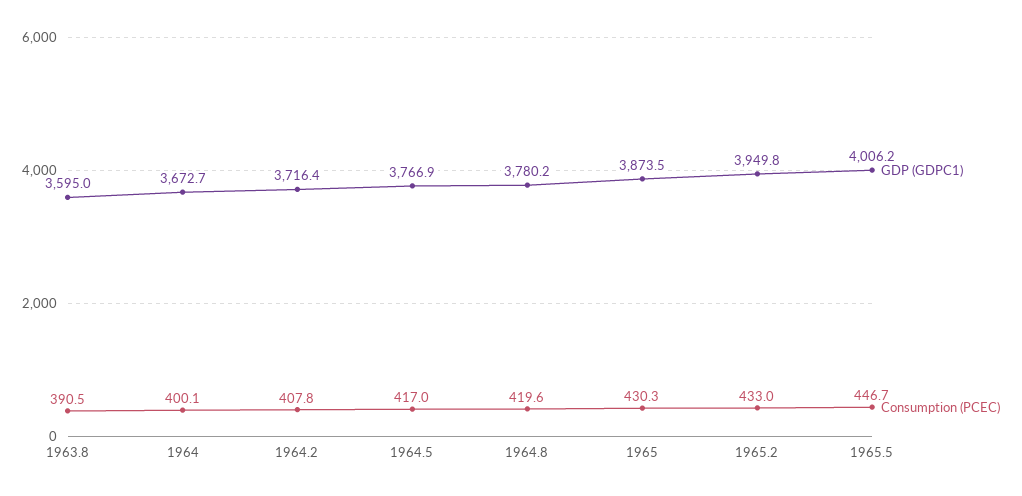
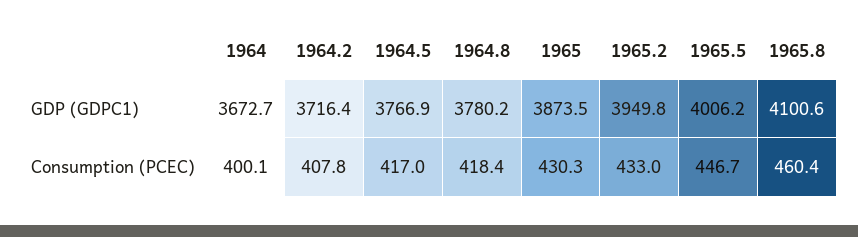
GDP (GDPC1), 1963.8: 3595 -> none
Consumption (PCEC), 1963.8: 390.5 -> none
Consumption (PCEC), 1964.8: 419.6 -> 418.4
GDP (GDPC1), 1965.8: none -> 4100.6
Consumption (PCEC), 1965.8: none -> 460.4

